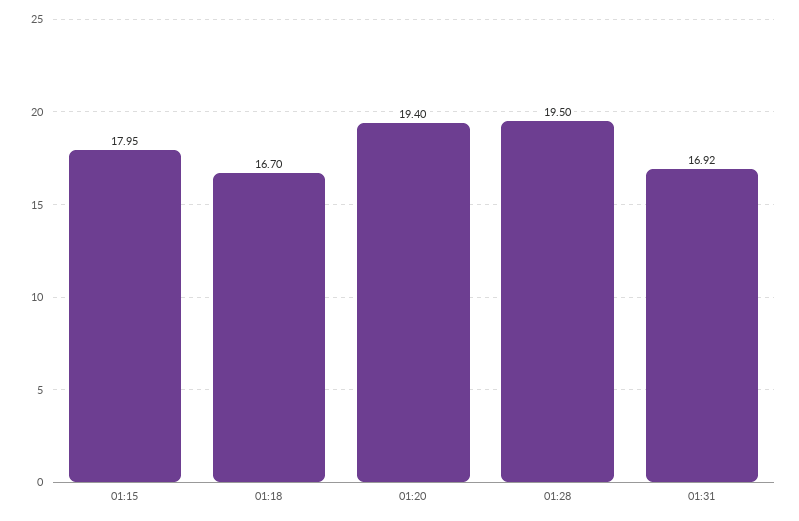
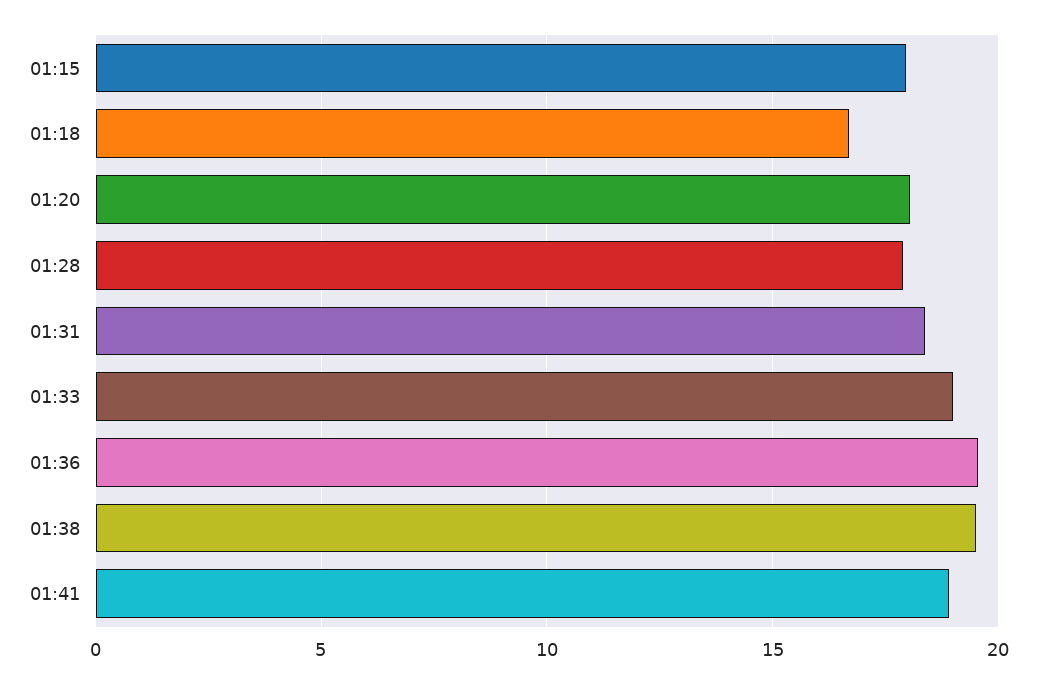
01:20: 19.4 -> 18
01:28: 19.5 -> 18
01:31: 16.92 -> 18.5
01:33: none -> 19
01:36: none -> 19.5
01:38: none -> 19.5
01:41: none -> 19

